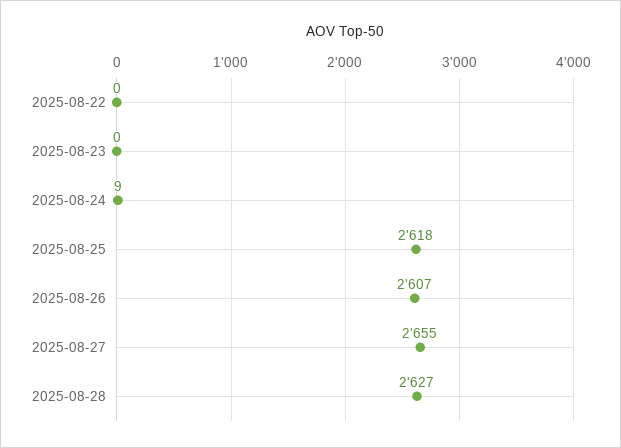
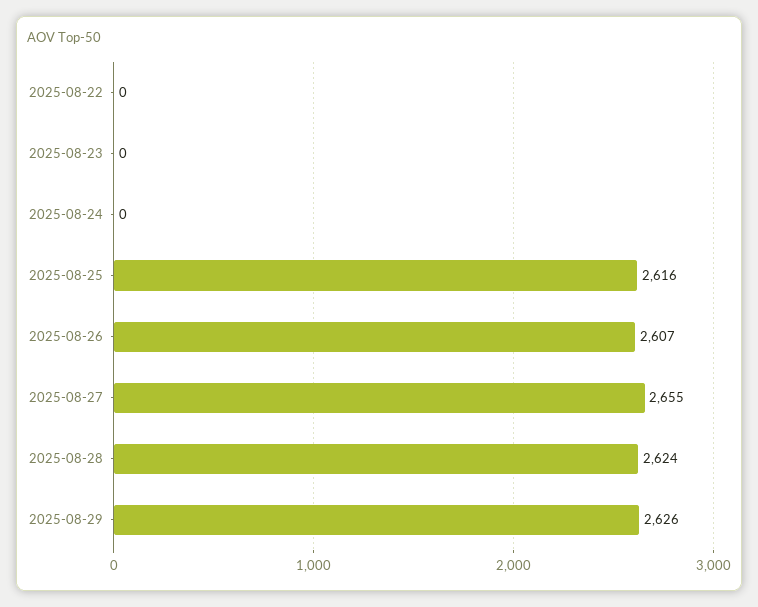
2025-08-24: 9 -> 0
2025-08-25: 2618 -> 2616
2025-08-28: 2627 -> 2624
2025-08-29: none -> 2626

